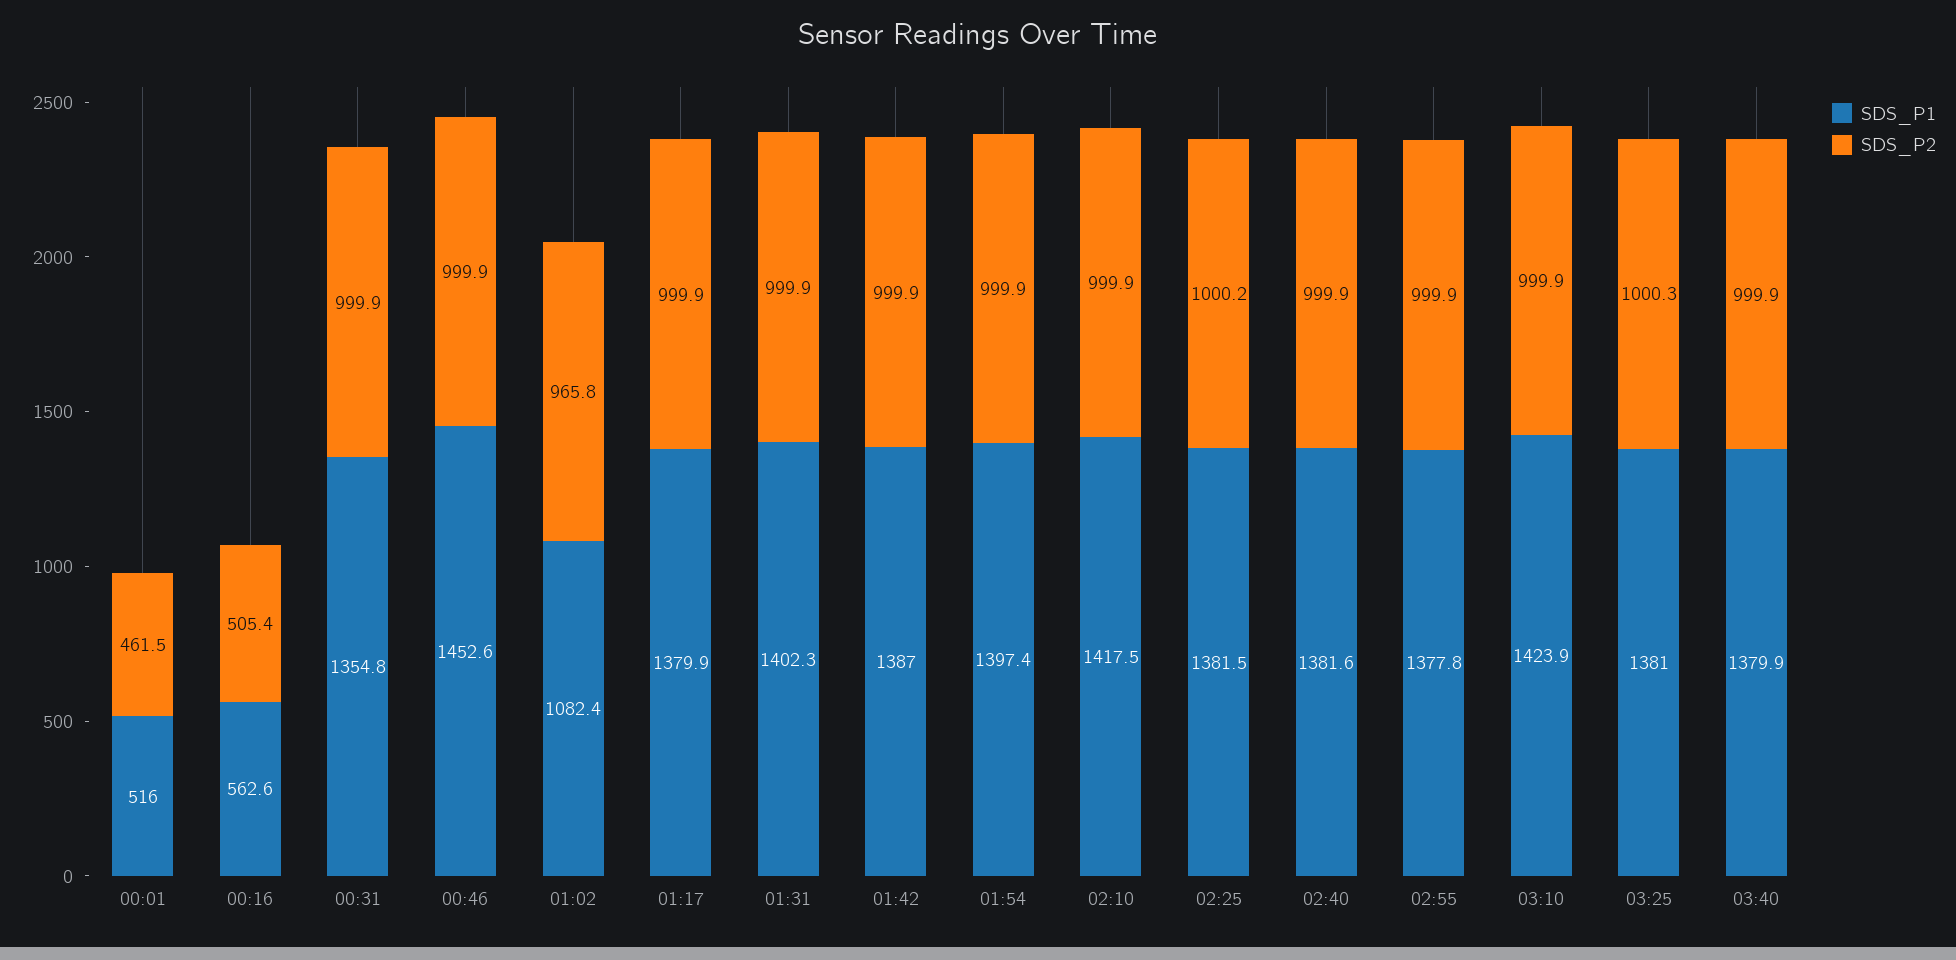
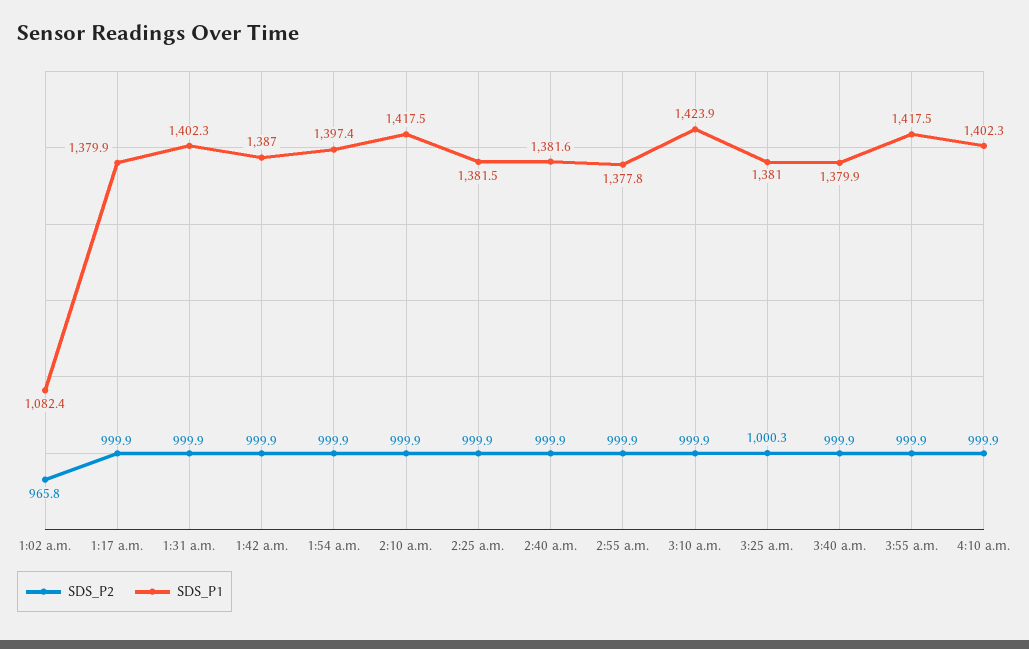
SDS_P1, 00:01: 516 -> none
SDS_P2, 00:01: 461.5 -> none
SDS_P1, 00:16: 562.6 -> none
SDS_P2, 00:16: 505.4 -> none
SDS_P1, 00:31: 1354.8 -> none
SDS_P2, 00:31: 999.9 -> none
SDS_P1, 00:46: 1452.6 -> none
SDS_P2, 00:46: 999.9 -> none
SDS_P2, 02:25: 1000.2 -> 999.9
SDS_P2, 3:55 a.m.: none -> 999.9
SDS_P1, 3:55 a.m.: none -> 1417.5
SDS_P2, 4:10 a.m.: none -> 999.9
SDS_P1, 4:10 a.m.: none -> 1402.3

